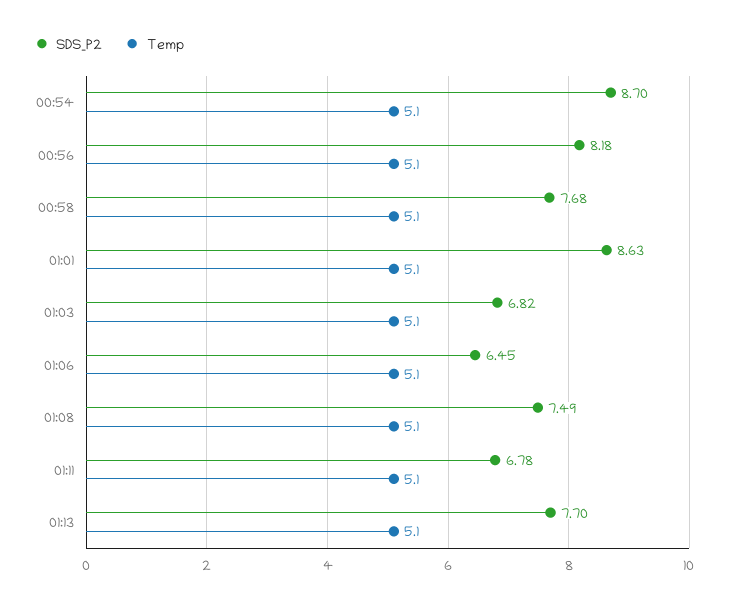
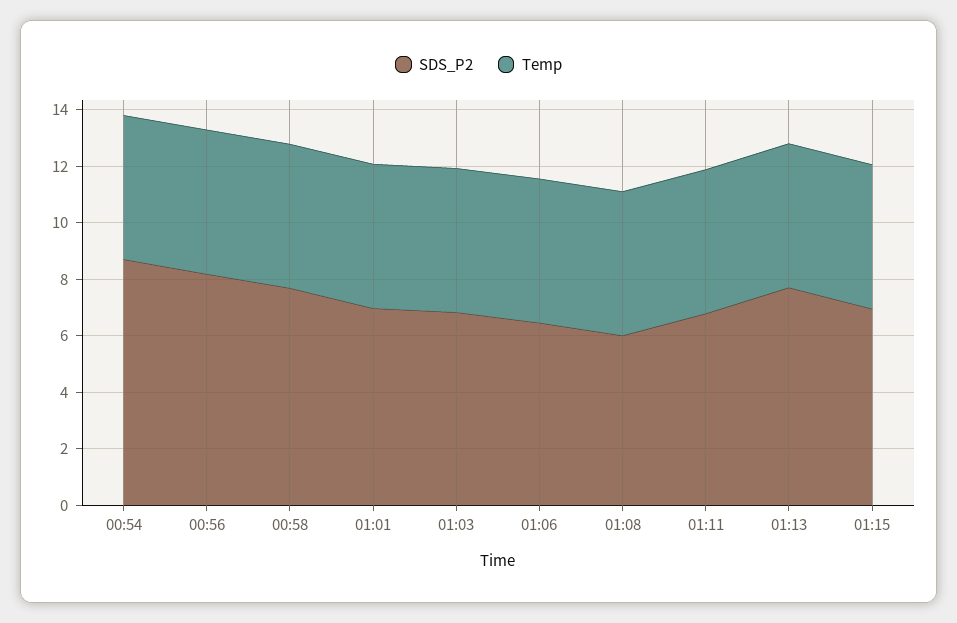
SDS_P2, 01:01: 8.63 -> 7
SDS_P2, 01:08: 7.49 -> 6
SDS_P2, 01:15: none -> 7
Temp, 01:15: none -> 5

